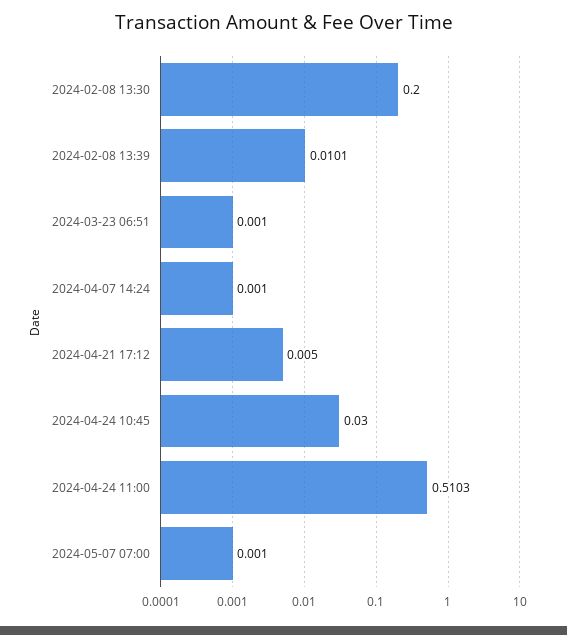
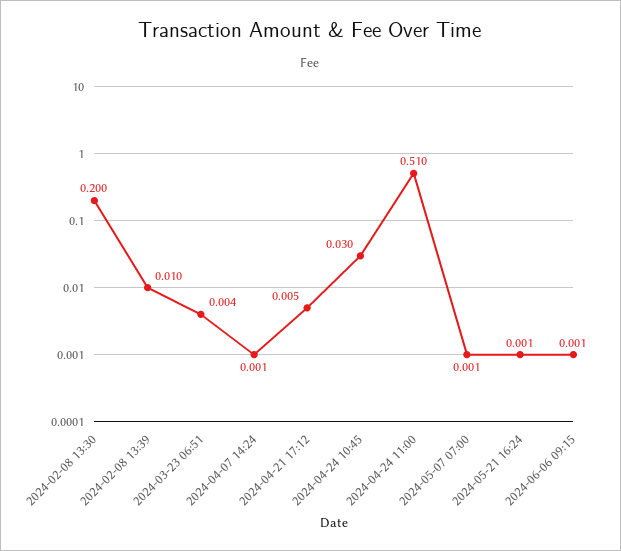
2024-03-23 06:51: 0.001 -> 0.004
2024-05-21 16:24: none -> 0.001
2024-06-06 09:15: none -> 0.001

